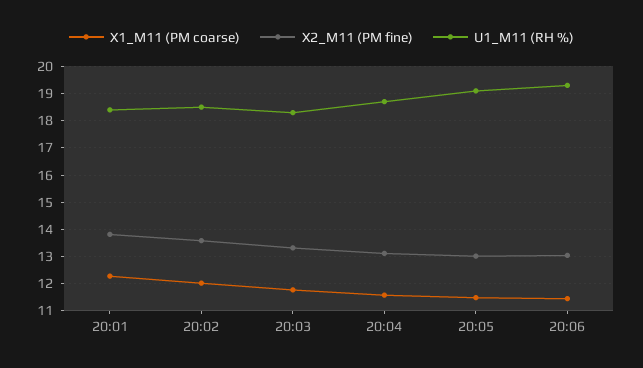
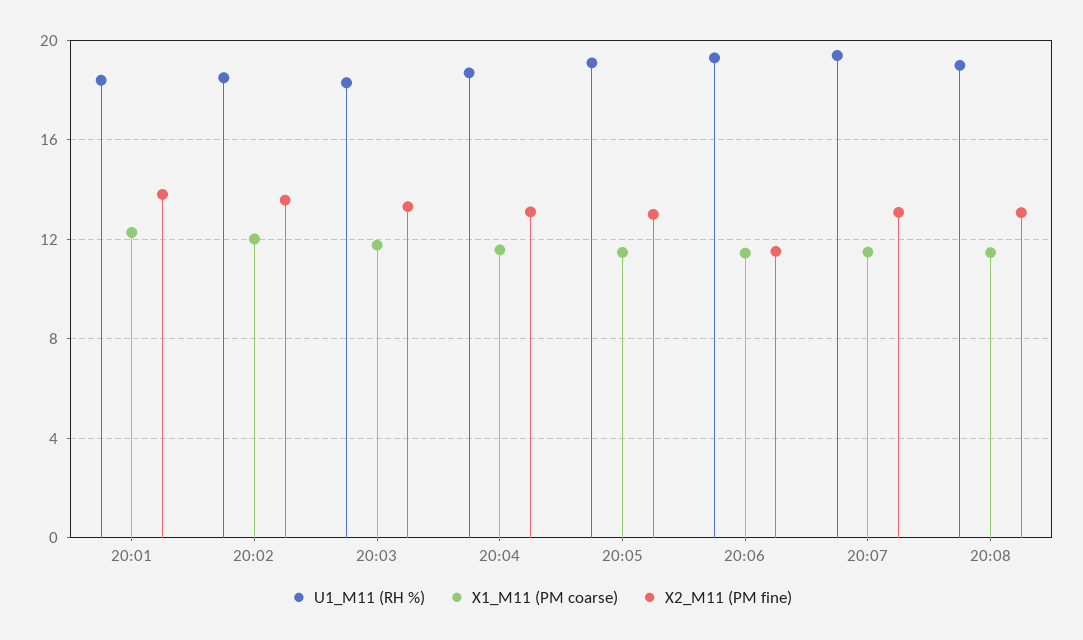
X2_M11 (PM fine), 20:06: 13 -> 11.5
U1_M11 (RH %), 20:07: none -> 19.5
X1_M11 (PM coarse), 20:07: none -> 11.5
X2_M11 (PM fine), 20:07: none -> 13
U1_M11 (RH %), 20:08: none -> 19
X1_M11 (PM coarse), 20:08: none -> 11.5
X2_M11 (PM fine), 20:08: none -> 13

